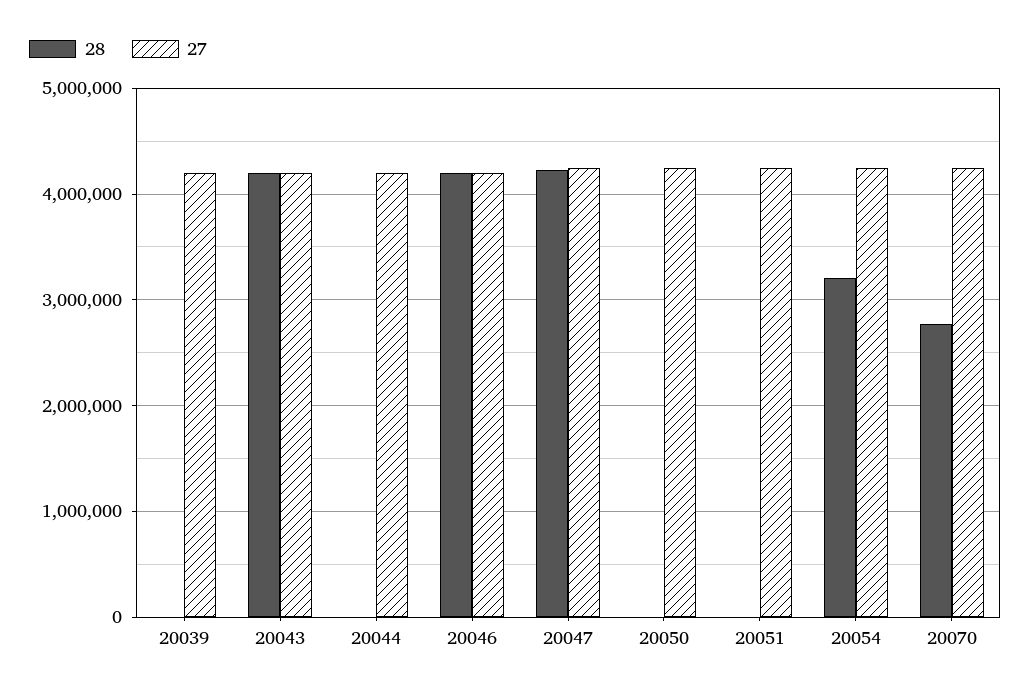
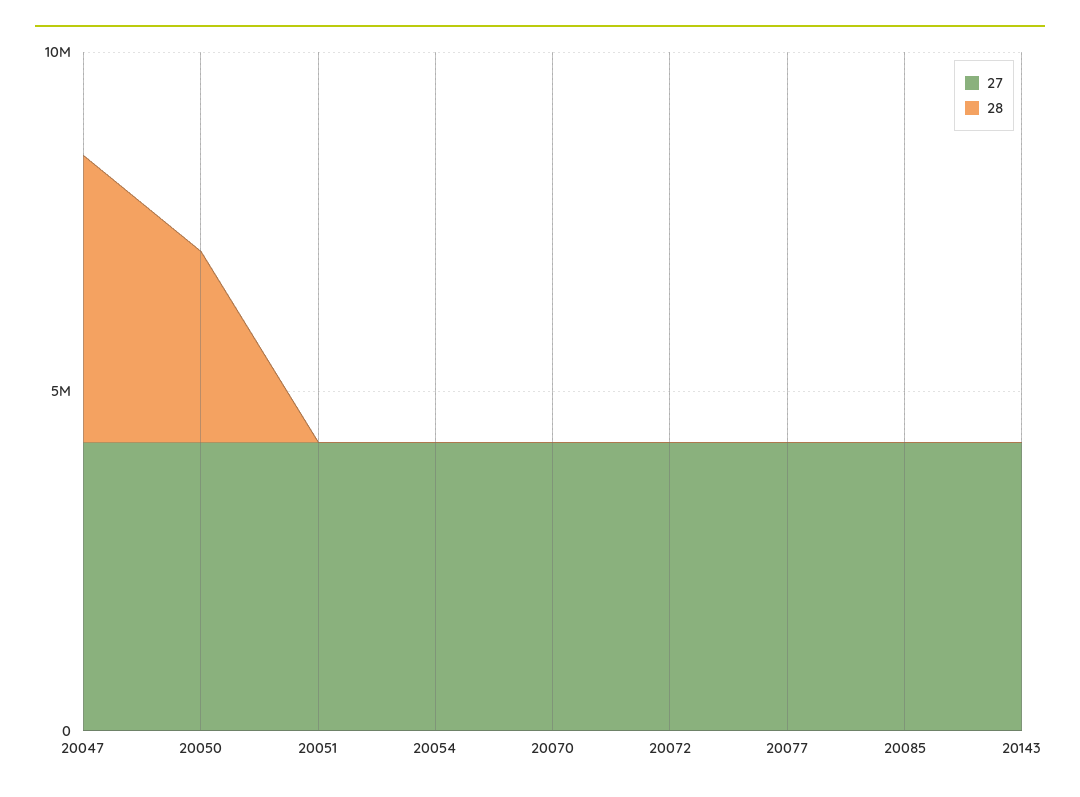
28, 20039: 0 -> none
27, 20039: 4200000 -> none
28, 20043: 4200000 -> none
27, 20043: 4200000 -> none
28, 20044: 0 -> none
27, 20044: 4200000 -> none
28, 20046: 4200000 -> none
27, 20046: 4200000 -> none
28, 20050: 0 -> 3000000
28, 20054: 3200000 -> 0
28, 20070: 2800000 -> 0
27, 20072: none -> 4000000
28, 20072: none -> 0
27, 20077: none -> 4000000
28, 20077: none -> 0
27, 20085: none -> 4000000
28, 20085: none -> 0
27, 20143: none -> 4000000
28, 20143: none -> 0

